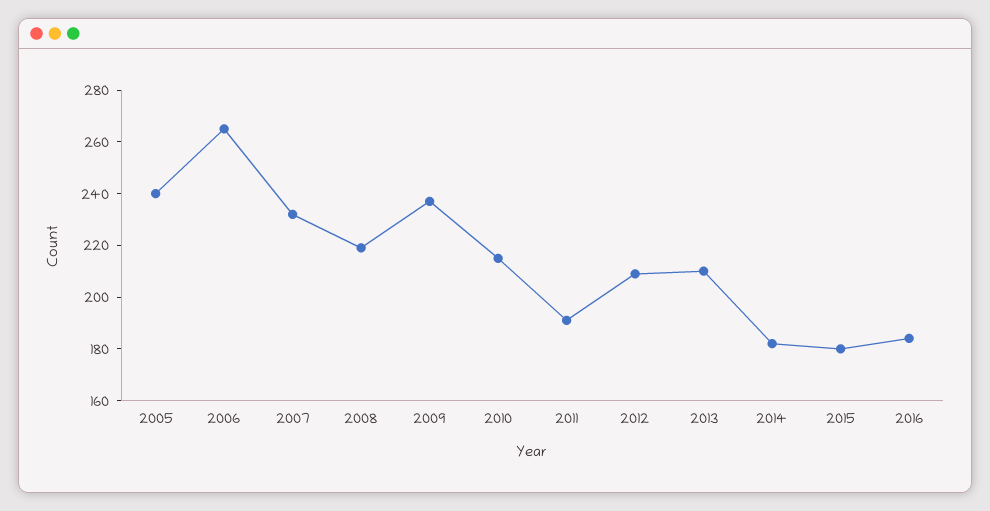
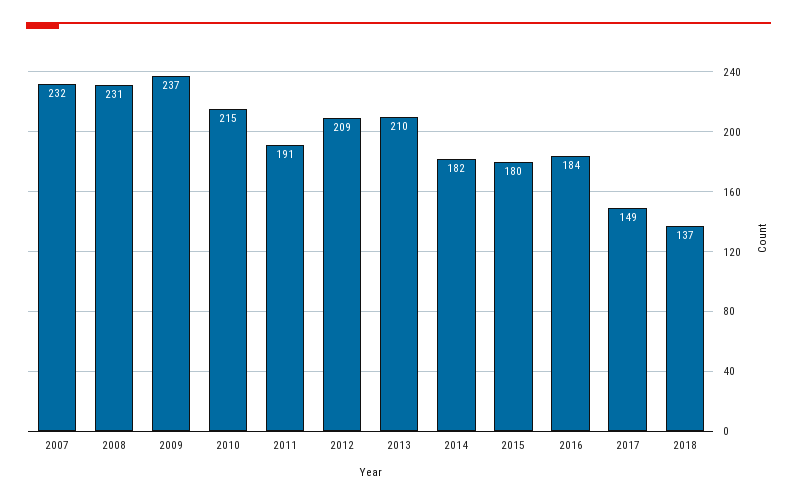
2005: 240 -> none
2006: 265 -> none
2008: 220 -> 231
2017: none -> 149
2018: none -> 137

